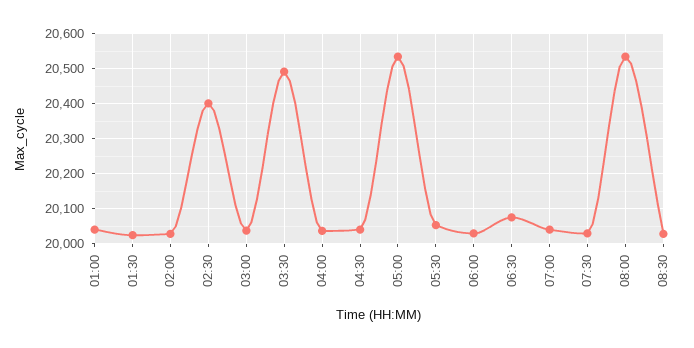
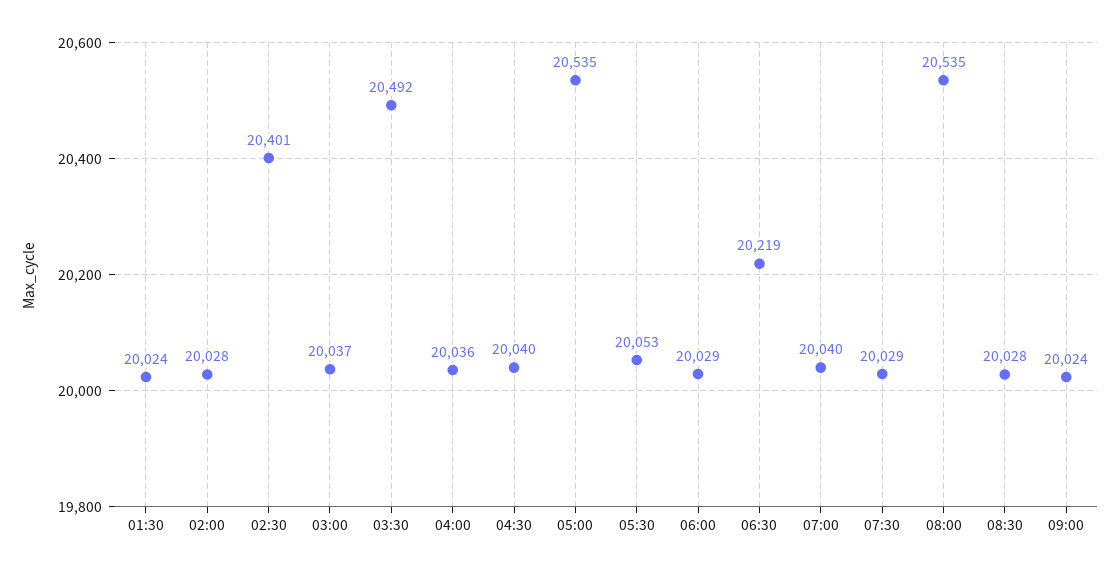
01:00: 20040 -> none
06:30: 20080 -> 20219
09:00: none -> 20024

